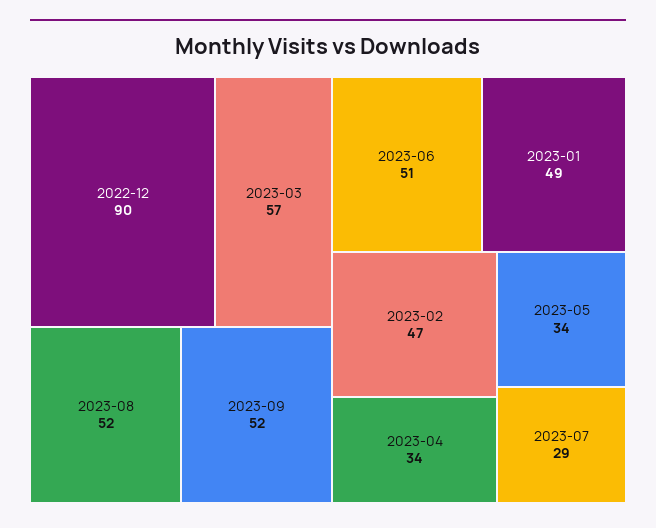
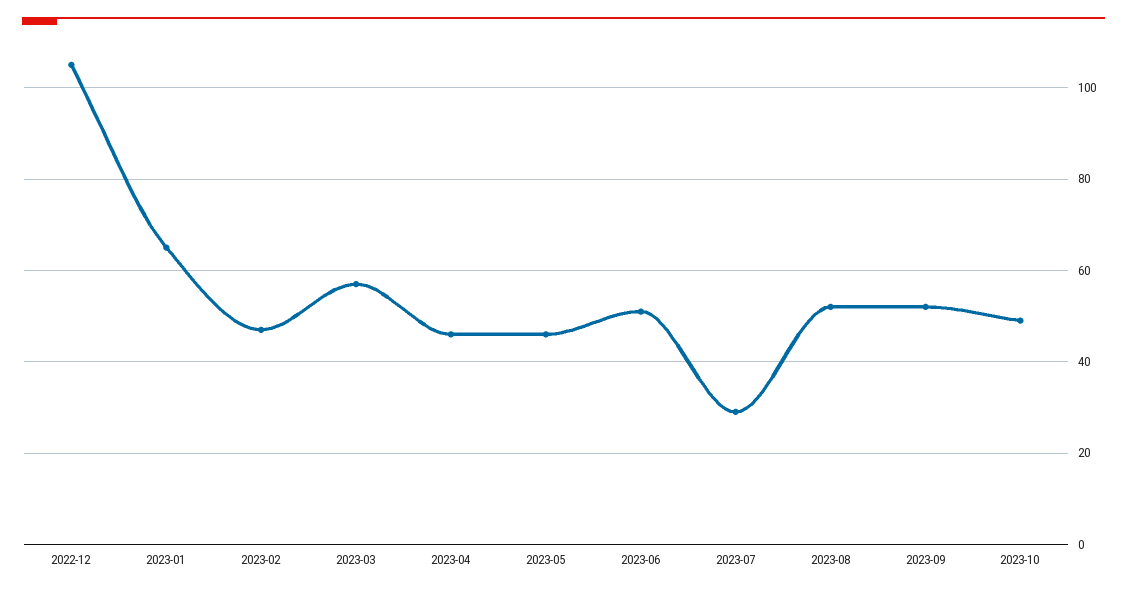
2022-12: 90 -> 105
2023-01: 49 -> 65
2023-04: 34 -> 45
2023-05: 34 -> 45
2023-10: none -> 50

